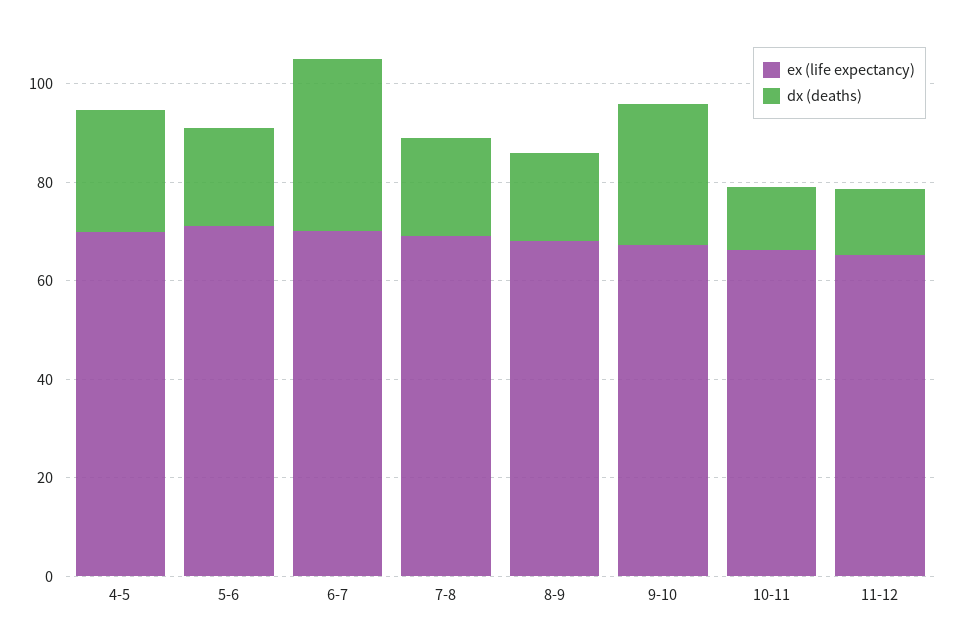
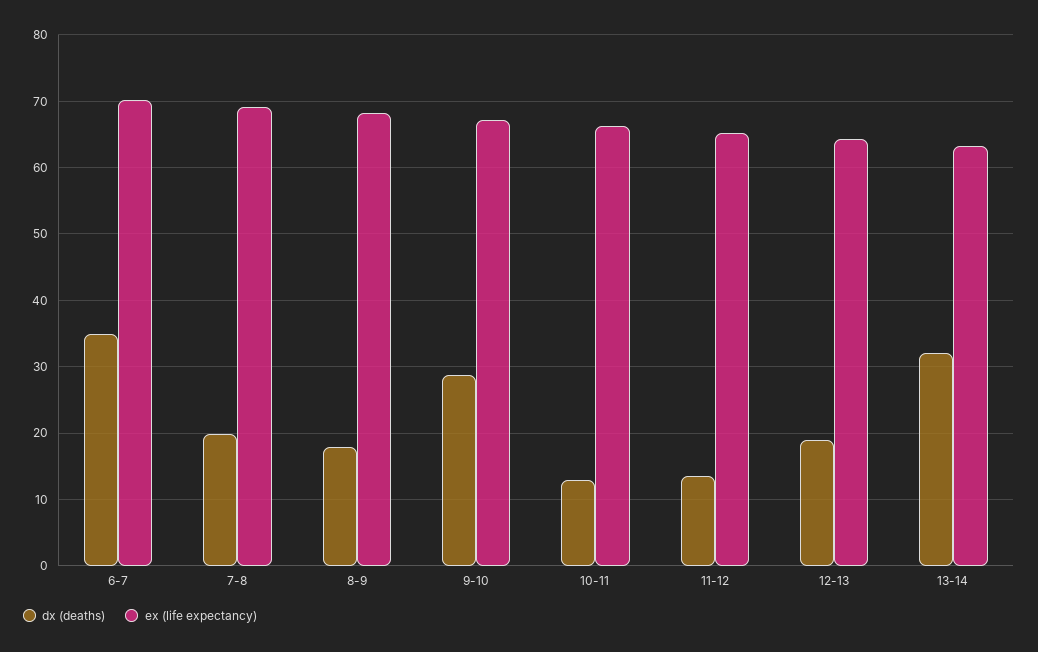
ex (life expectancy), 4-5: 70 -> none
dx (deaths), 4-5: 25 -> none
ex (life expectancy), 5-6: 70 -> none
dx (deaths), 5-6: 20 -> none
dx (deaths), 12-13: none -> 19
ex (life expectancy), 12-13: none -> 64
dx (deaths), 13-14: none -> 32
ex (life expectancy), 13-14: none -> 63

